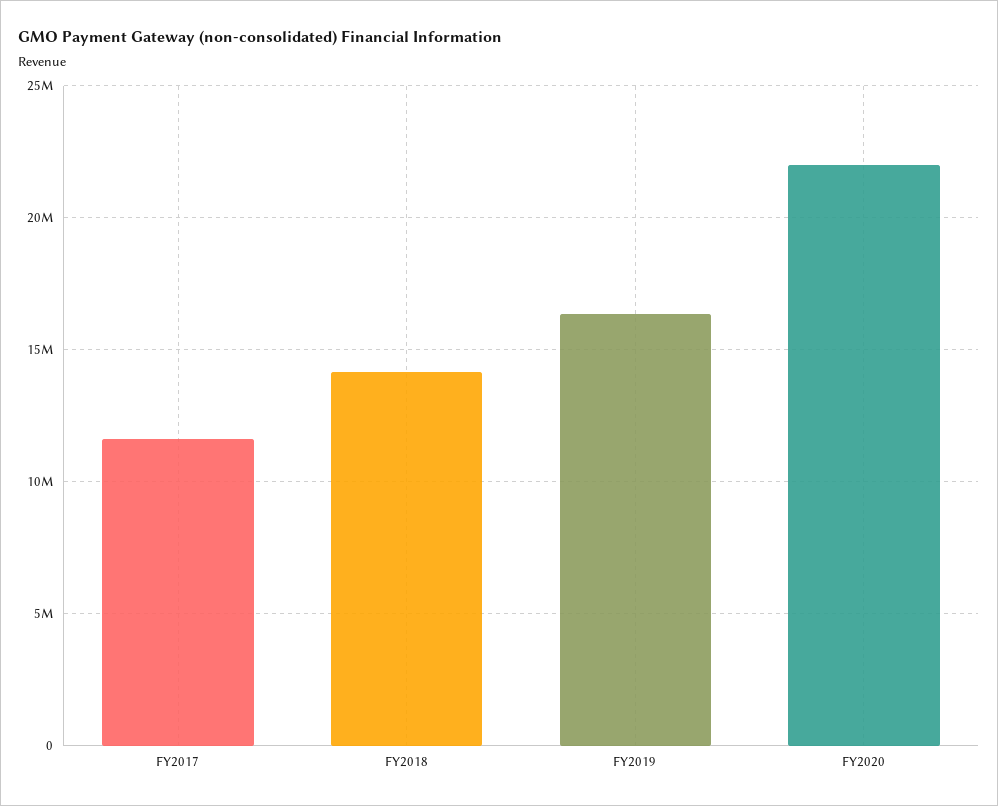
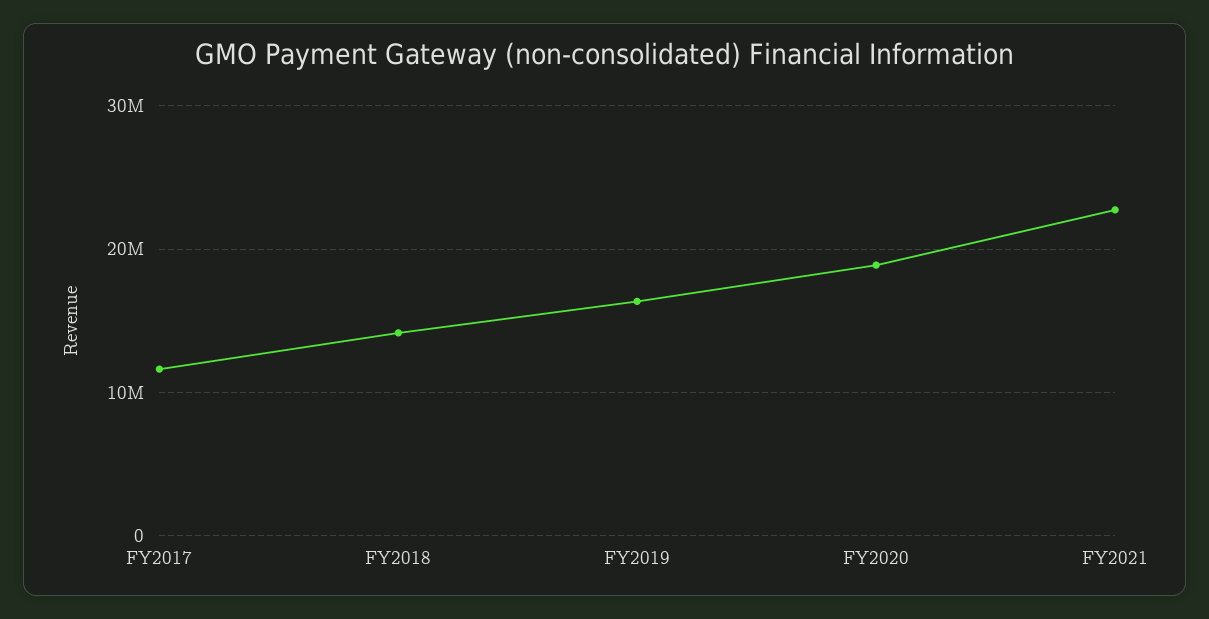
FY2020: 22000000 -> 19000000
FY2021: none -> 23000000

